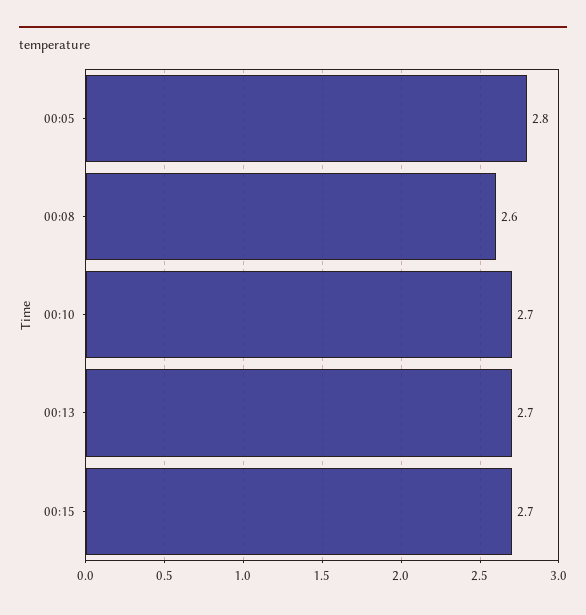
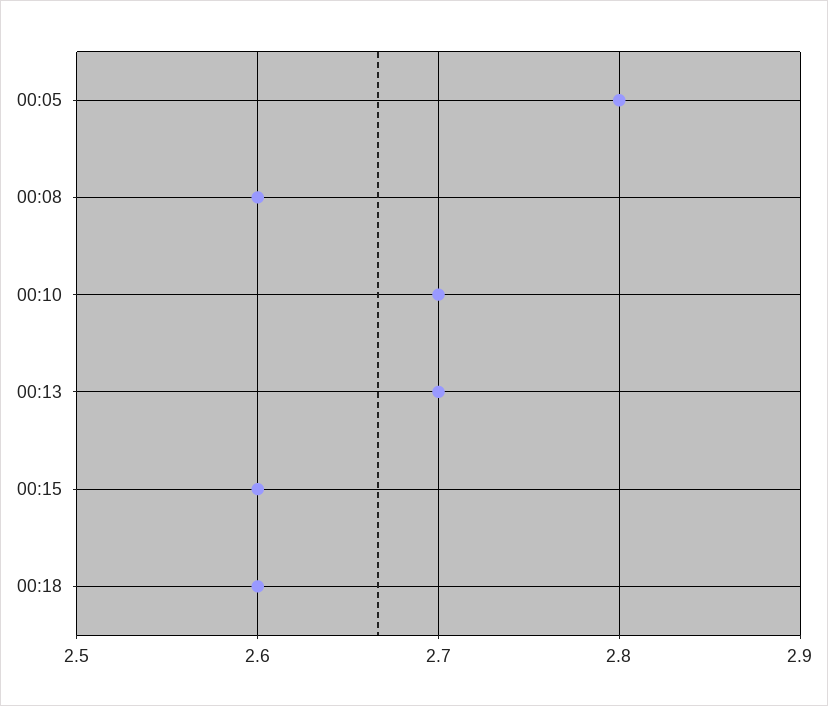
00:15: 2.7 -> 2.6
00:18: none -> 2.6

